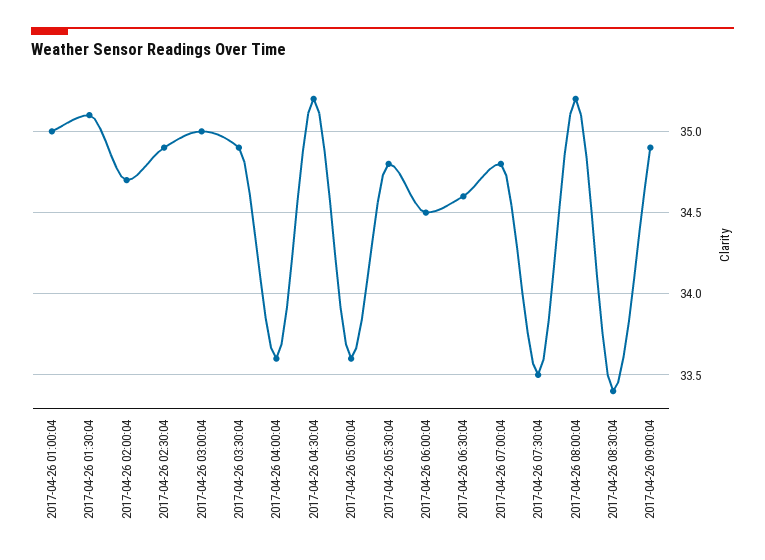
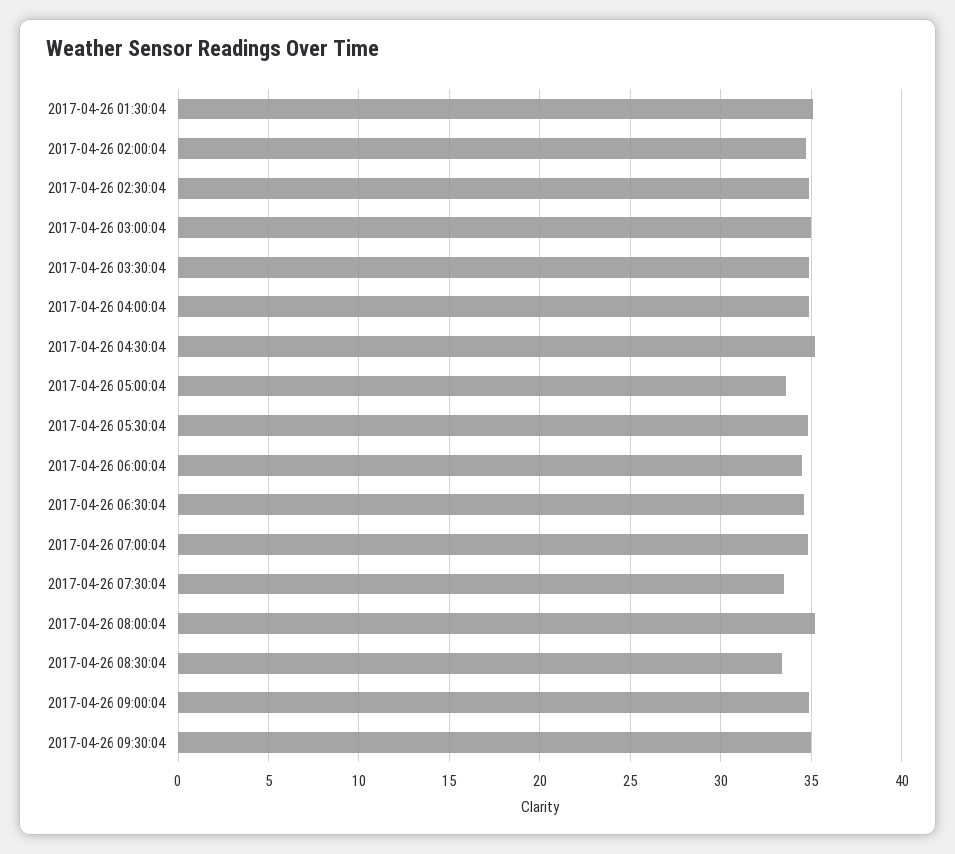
2017-04-26 01:00:04: 35 -> none
2017-04-26 04:00:04: 33.6 -> 35
2017-04-26 09:30:04: none -> 35

